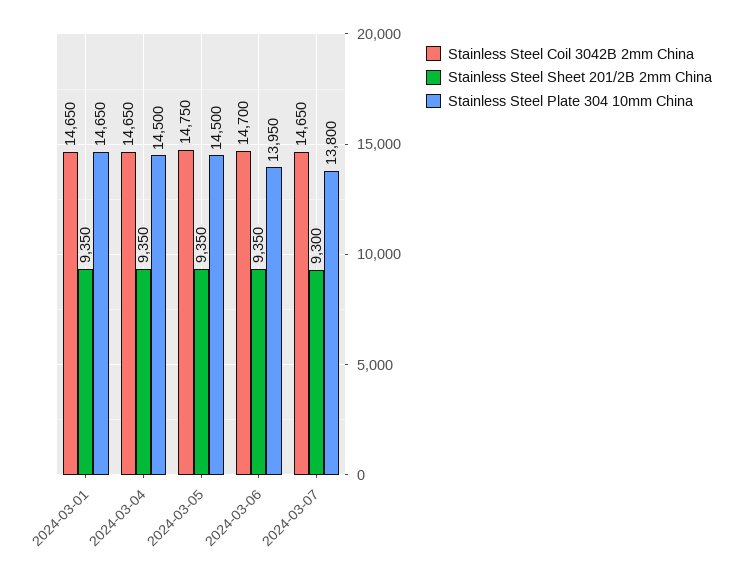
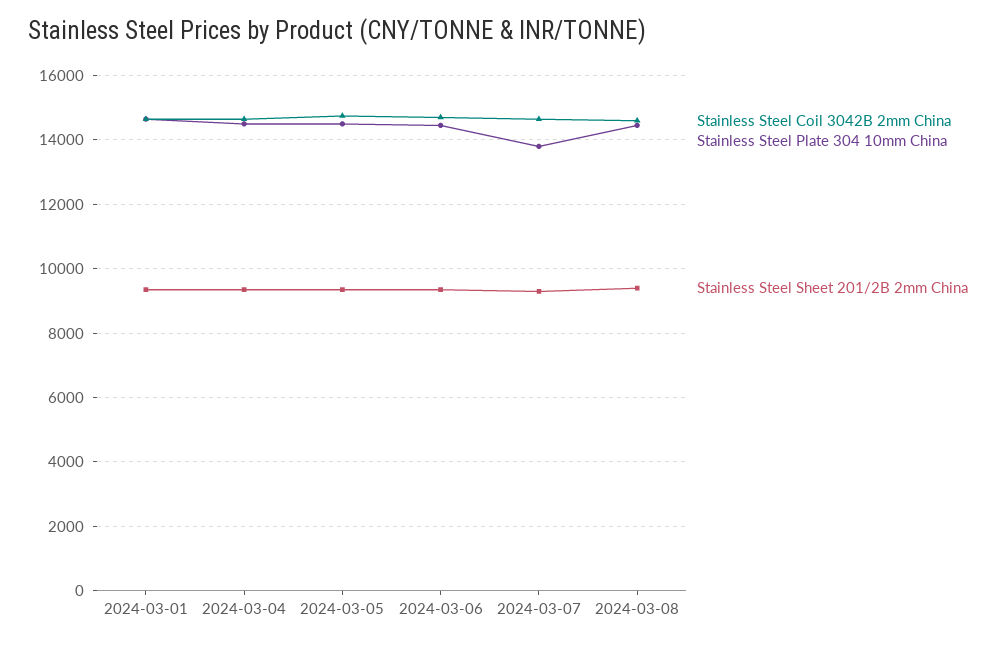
Stainless Steel Plate 304 10mm China, 2024-03-06: 13950 -> 14400
Stainless Steel Coil 3042B 2mm China, 2024-03-08: none -> 14600
Stainless Steel Plate 304 10mm China, 2024-03-08: none -> 14400
Stainless Steel Sheet 201/2B 2mm China, 2024-03-08: none -> 9400

